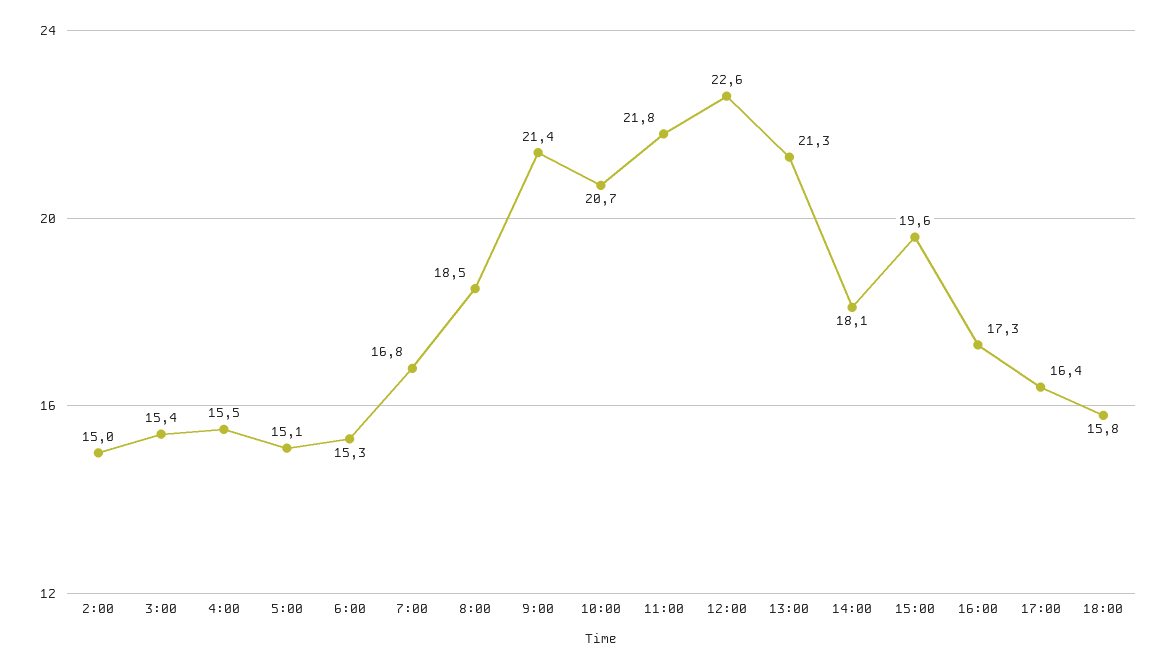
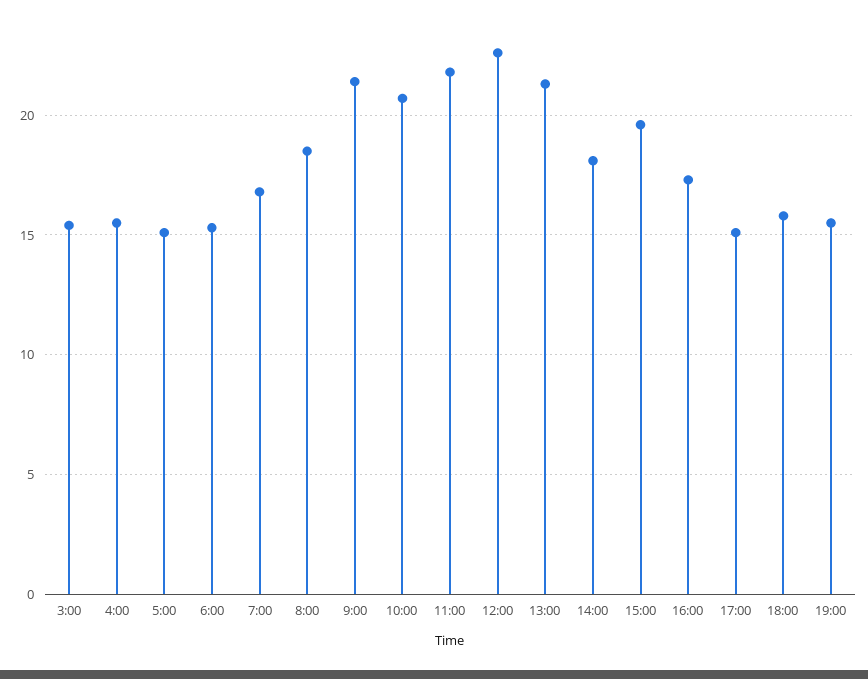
2:00: 15 -> none
17:00: 16.4 -> 15
19:00: none -> 15.5

